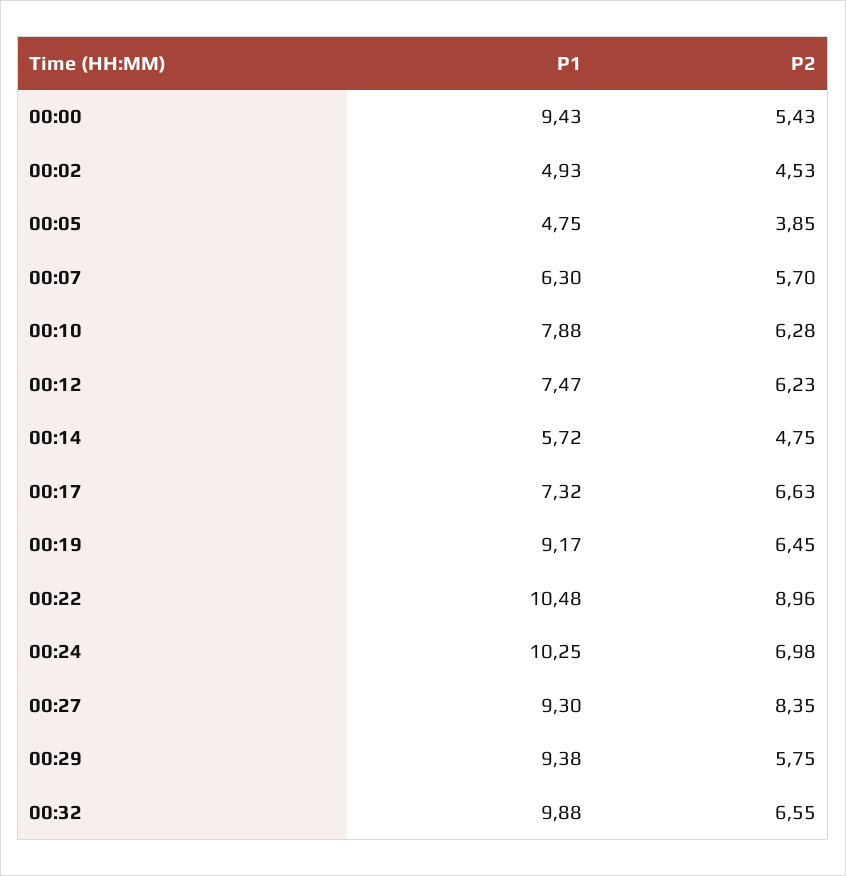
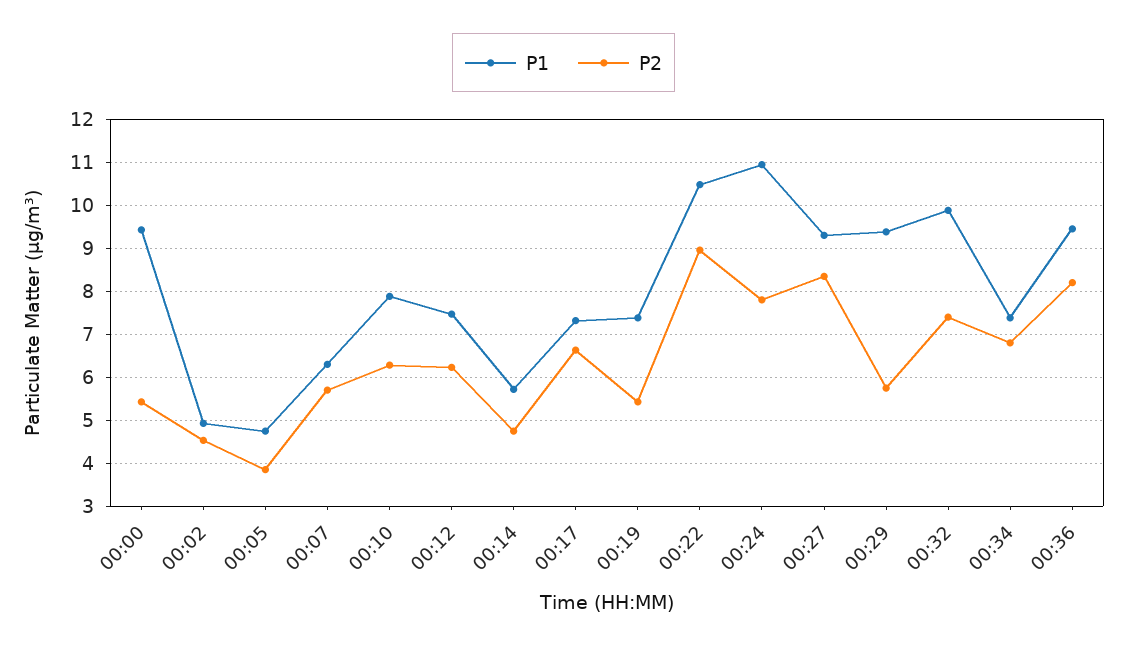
P1, 00:19: 9.17 -> 7.4
P2, 00:19: 6.45 -> 5.4
P1, 00:24: 10.25 -> 11
P2, 00:24: 6.98 -> 7.8
P2, 00:32: 6.55 -> 7.4
P1, 00:34: none -> 7.4
P2, 00:34: none -> 6.8
P1, 00:36: none -> 9.4
P2, 00:36: none -> 8.2

